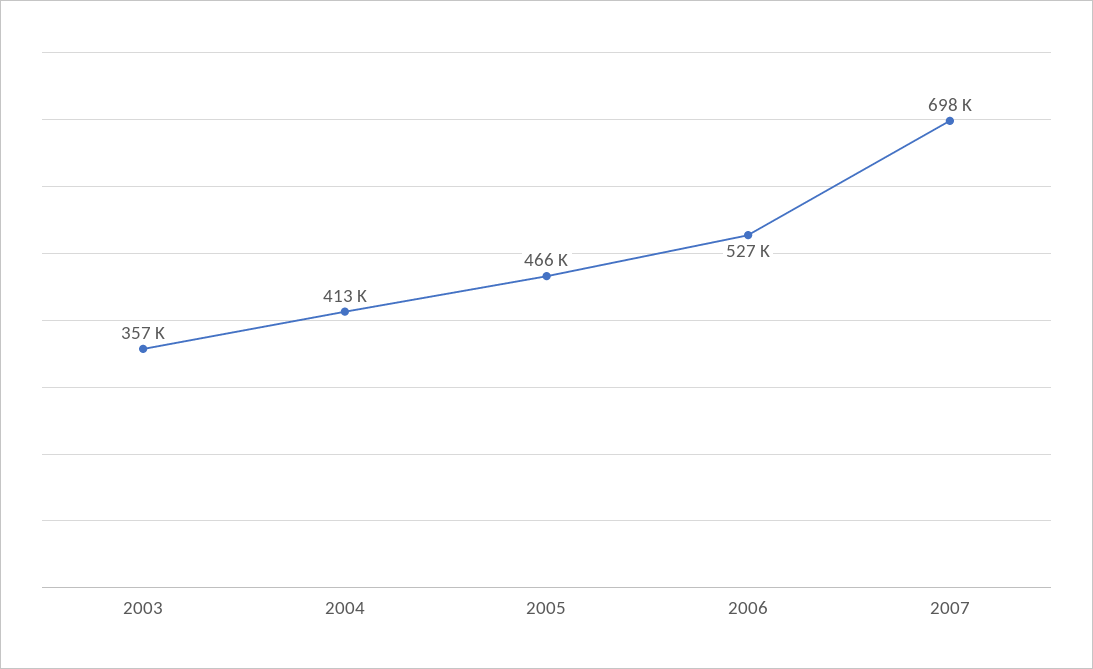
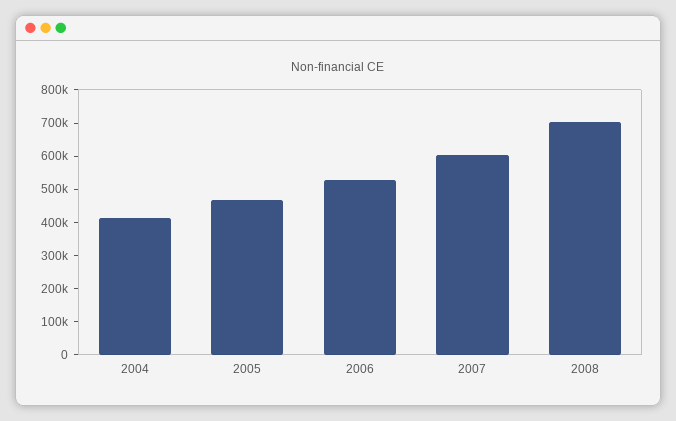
2003: 357000 -> none
2007: 698000 -> 600000
2008: none -> 700000

